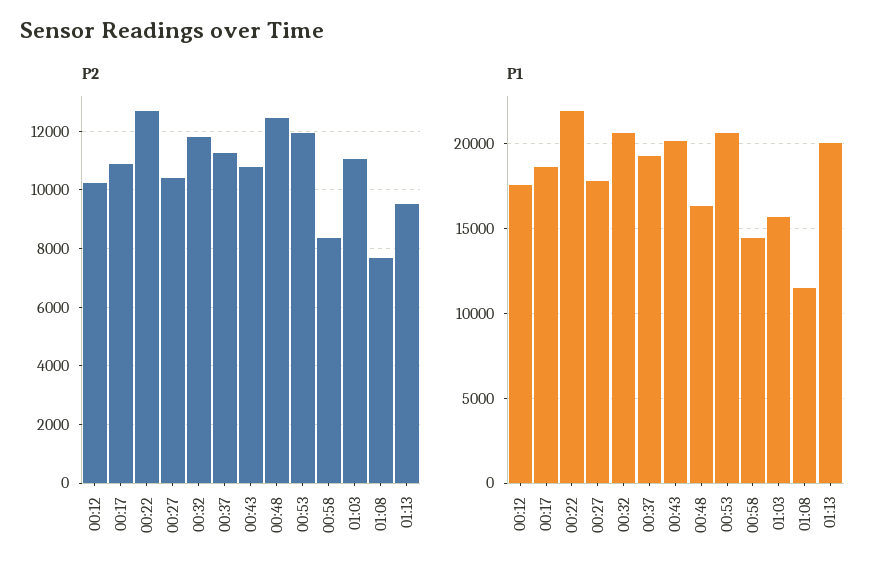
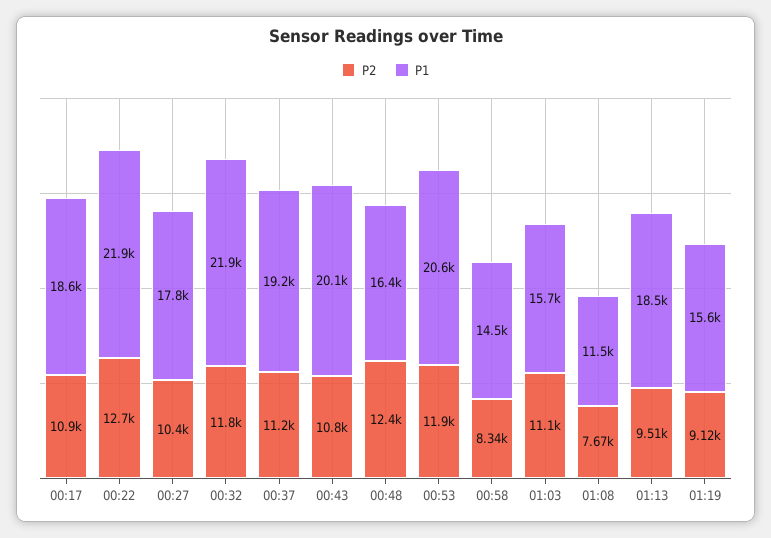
P2, 00:12: 10250 -> none
P1, 00:12: 17500 -> none
P1, 00:32: 20500 -> 21900
P1, 01:13: 20000 -> 18500
P2, 01:19: none -> 9120
P1, 01:19: none -> 15600

